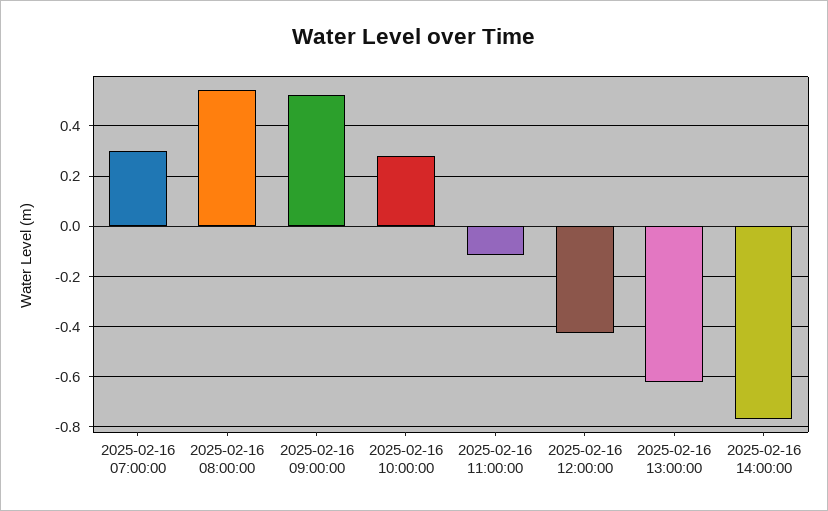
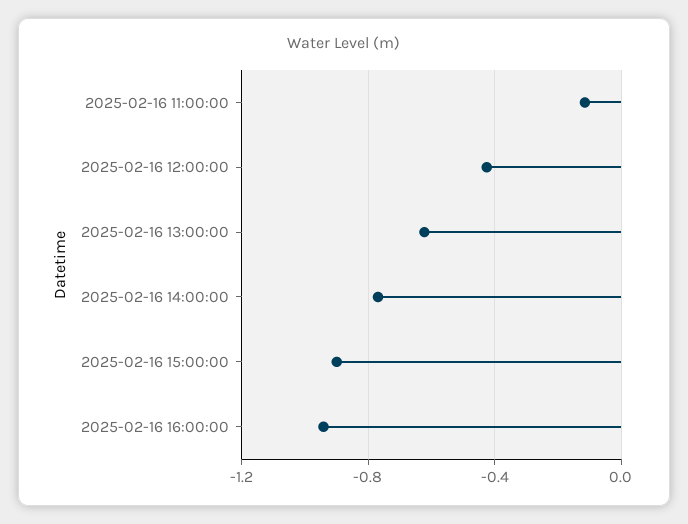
2025-02-16 07:00:00: 0.3 -> none
2025-02-16 08:00:00: 0.55 -> none
2025-02-16 09:00:00: 0.525 -> none
2025-02-16 10:00:00: 0.275 -> none
2025-02-16 15:00:00: none -> -0.9
2025-02-16 16:00:00: none -> -0.95

